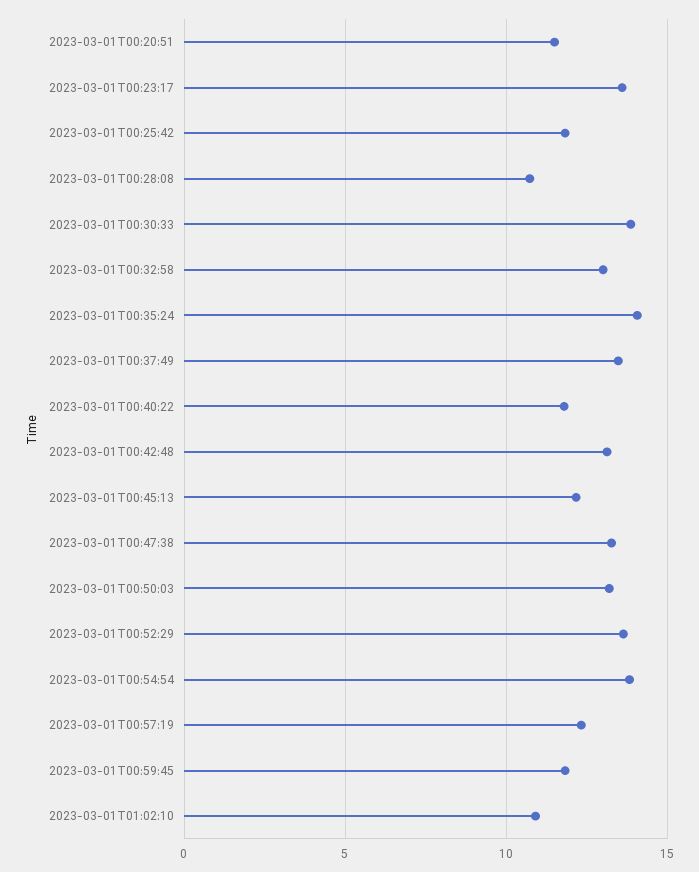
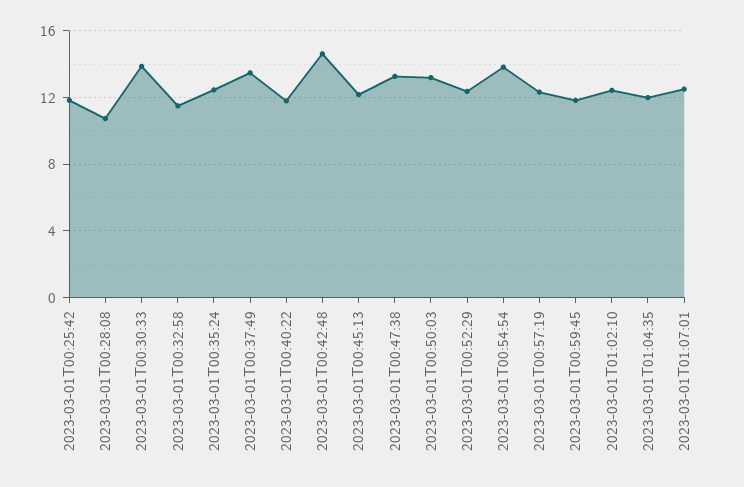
2023-03-01T00:20:51: 11.5 -> none
2023-03-01T00:23:17: 13.5 -> none
2023-03-01T00:32:58: 13 -> 11.5
2023-03-01T00:35:24: 14 -> 12.5
2023-03-01T00:42:48: 13 -> 14.5
2023-03-01T00:52:29: 13.5 -> 12.5
2023-03-01T01:02:10: 11 -> 12.5
2023-03-01T01:04:35: none -> 12
2023-03-01T01:07:01: none -> 12.5

